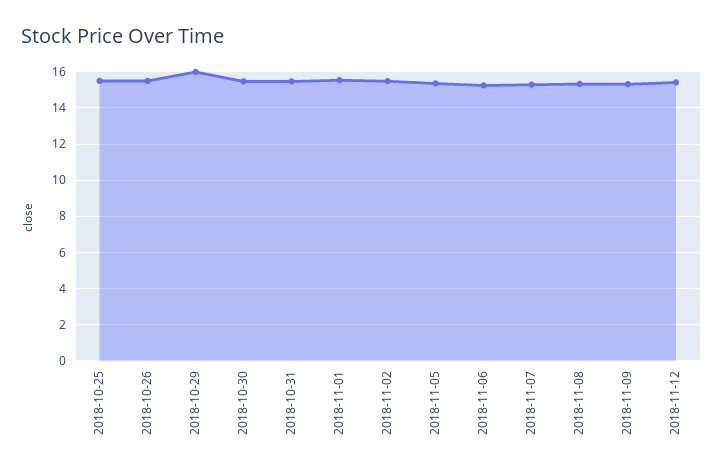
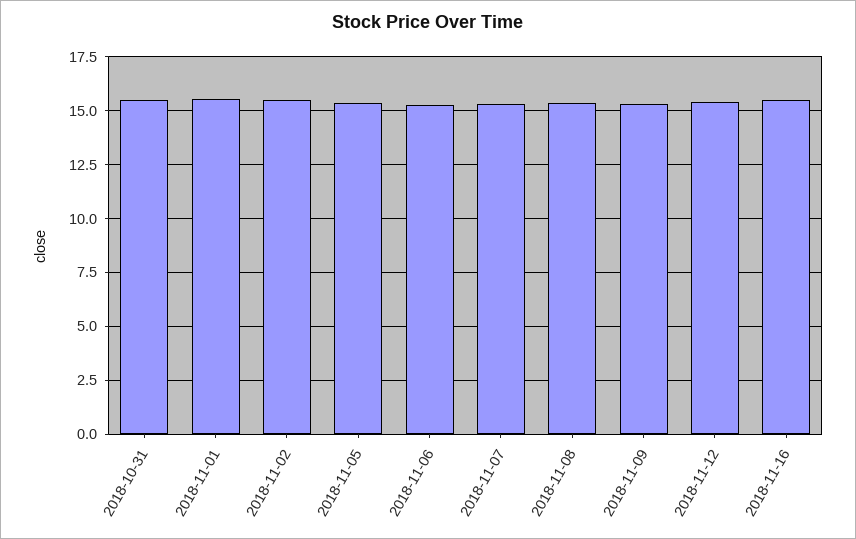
2018-10-25: 15.5 -> none
2018-10-26: 15.5 -> none
2018-10-29: 16 -> none
2018-10-30: 15.5 -> none
2018-11-16: none -> 15.5

